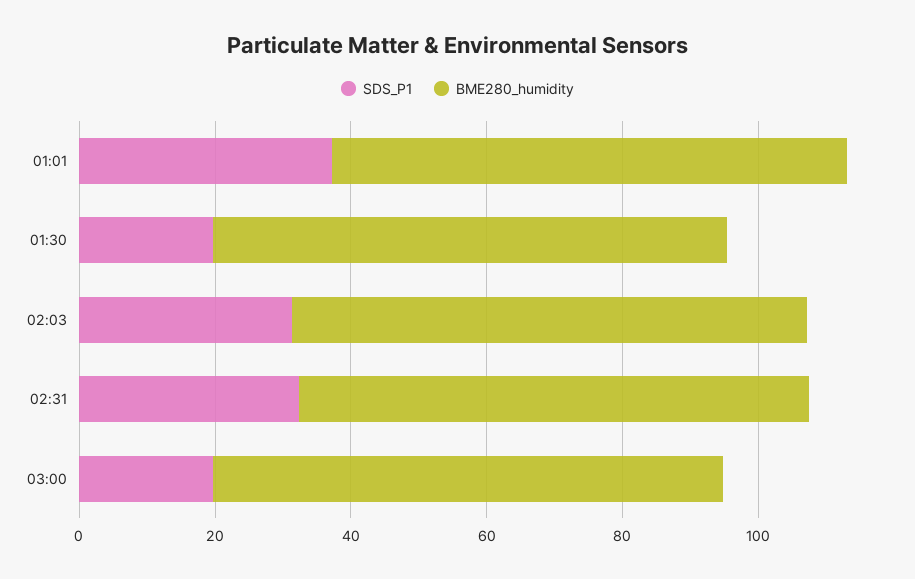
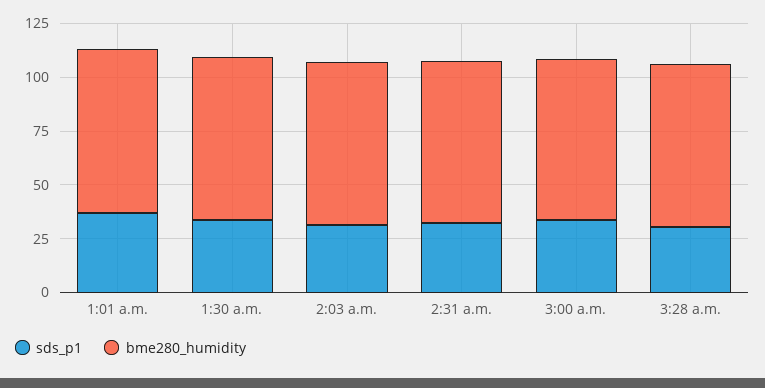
SDS_P1, 01:30: 20 -> 35
SDS_P1, 03:00: 20 -> 35
SDS_P1, 3:28 a.m.: none -> 30
BME280_humidity, 3:28 a.m.: none -> 75

